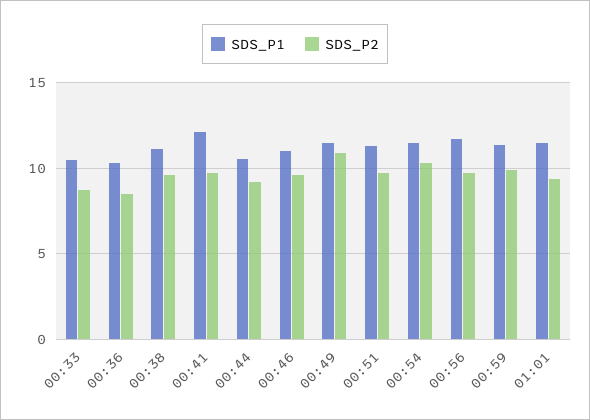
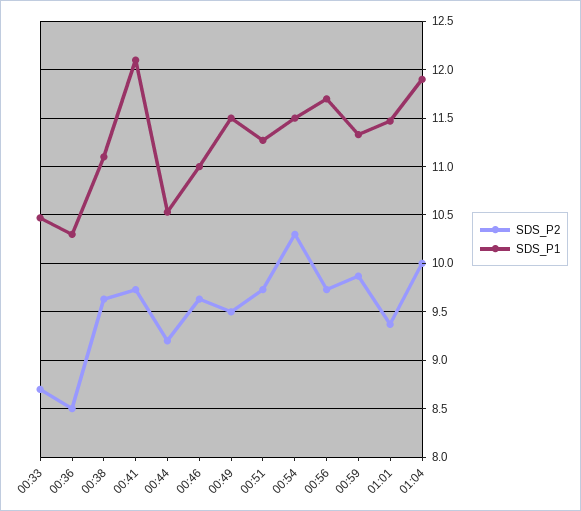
SDS_P2, 00:49: 11 -> 9.5
SDS_P2, 01:04: none -> 10
SDS_P1, 01:04: none -> 11.9

